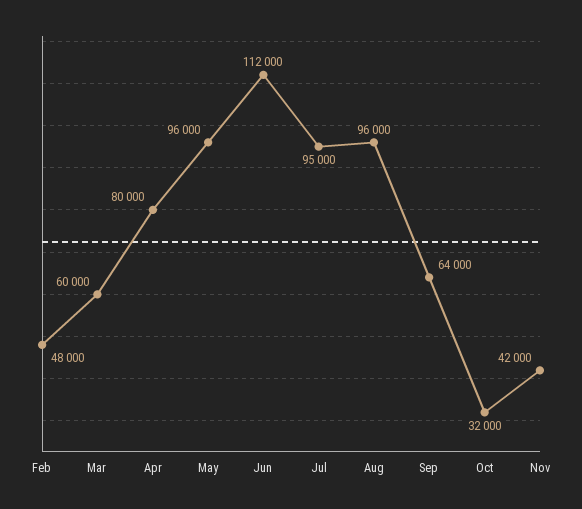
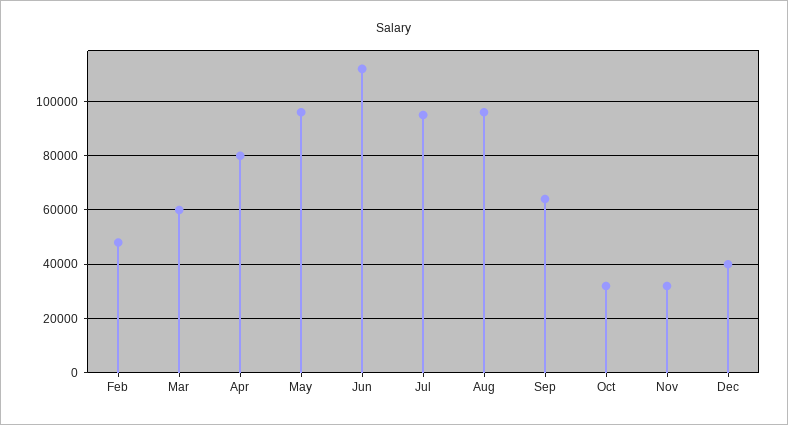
Nov: 42000 -> 32500
Dec: none -> 40000

